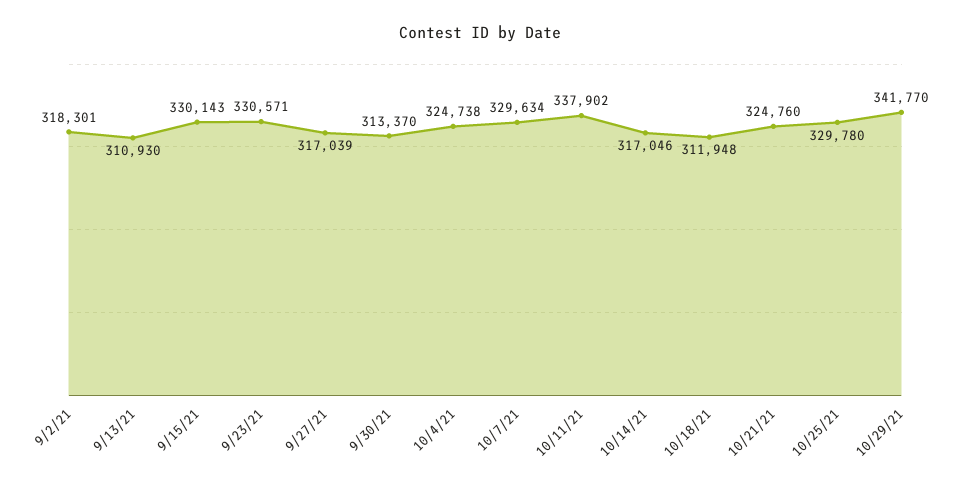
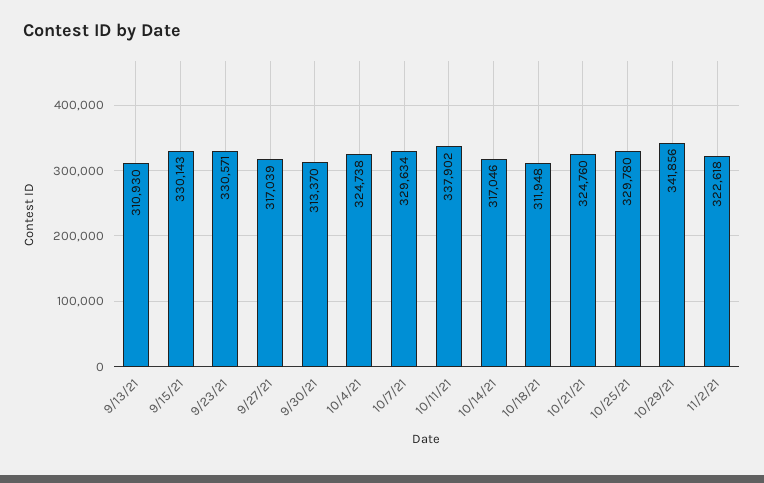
9/2/21: 318301 -> none
10/29/21: 341770 -> 341856
11/2/21: none -> 322618

